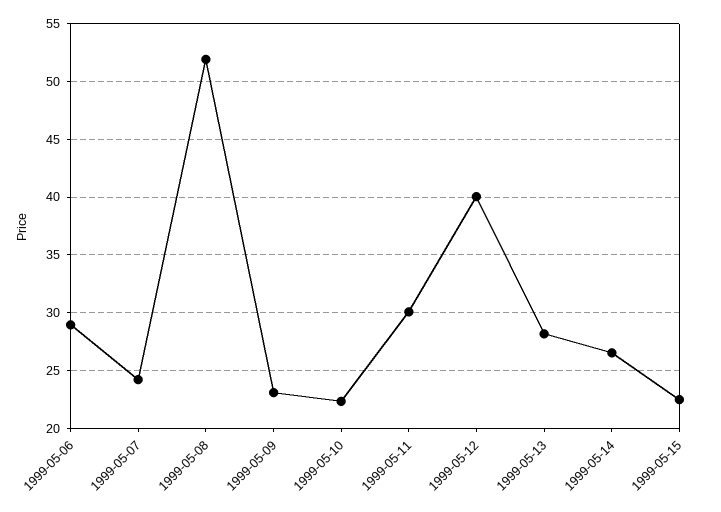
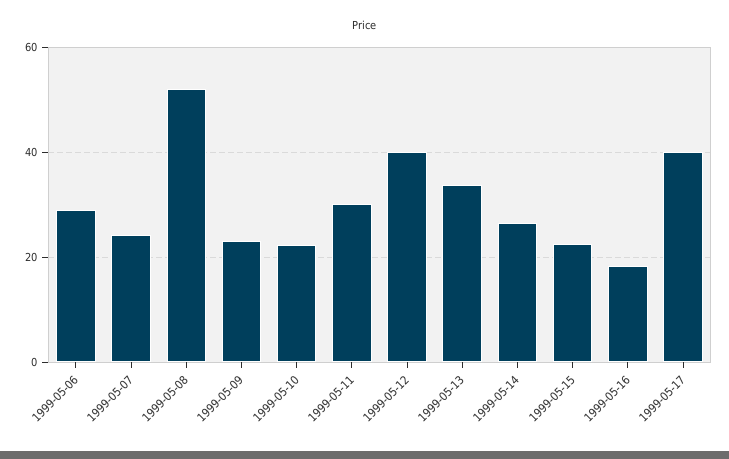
1999-05-13: 28 -> 34
1999-05-16: none -> 18
1999-05-17: none -> 40

